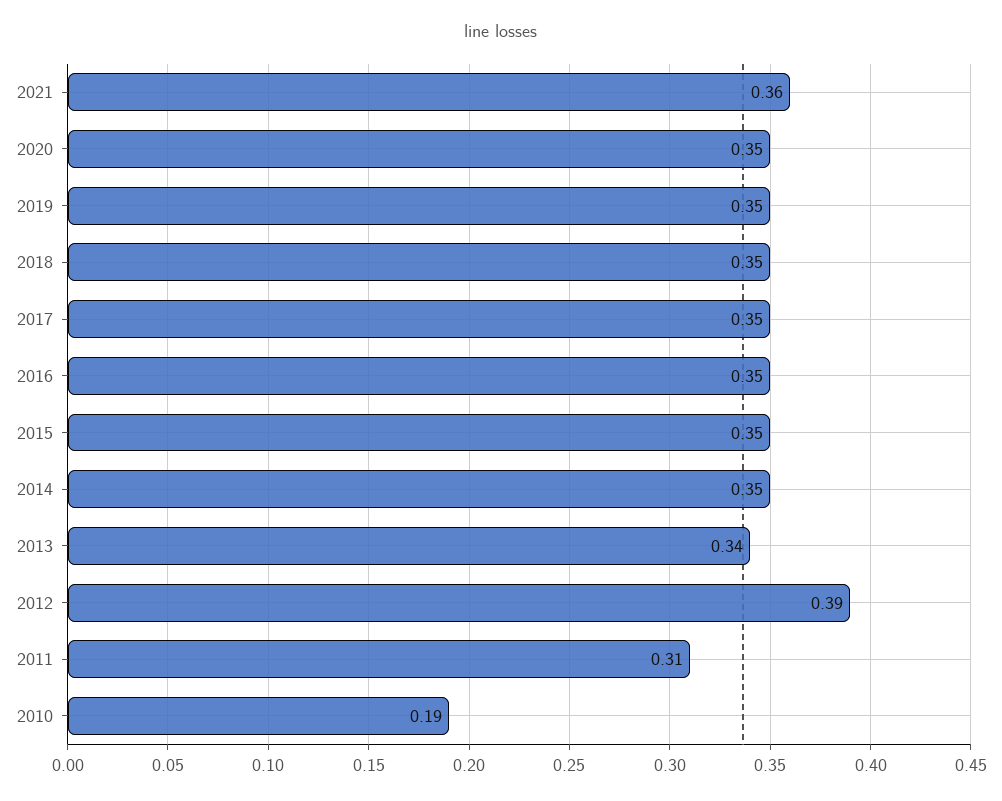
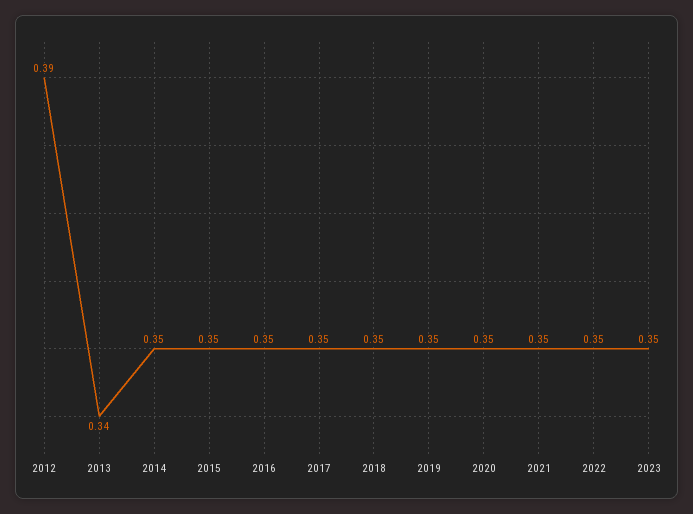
2021: 0.36 -> 0.35
2011: 0.31 -> none
2010: 0.19 -> none
2022: none -> 0.35
2023: none -> 0.35

